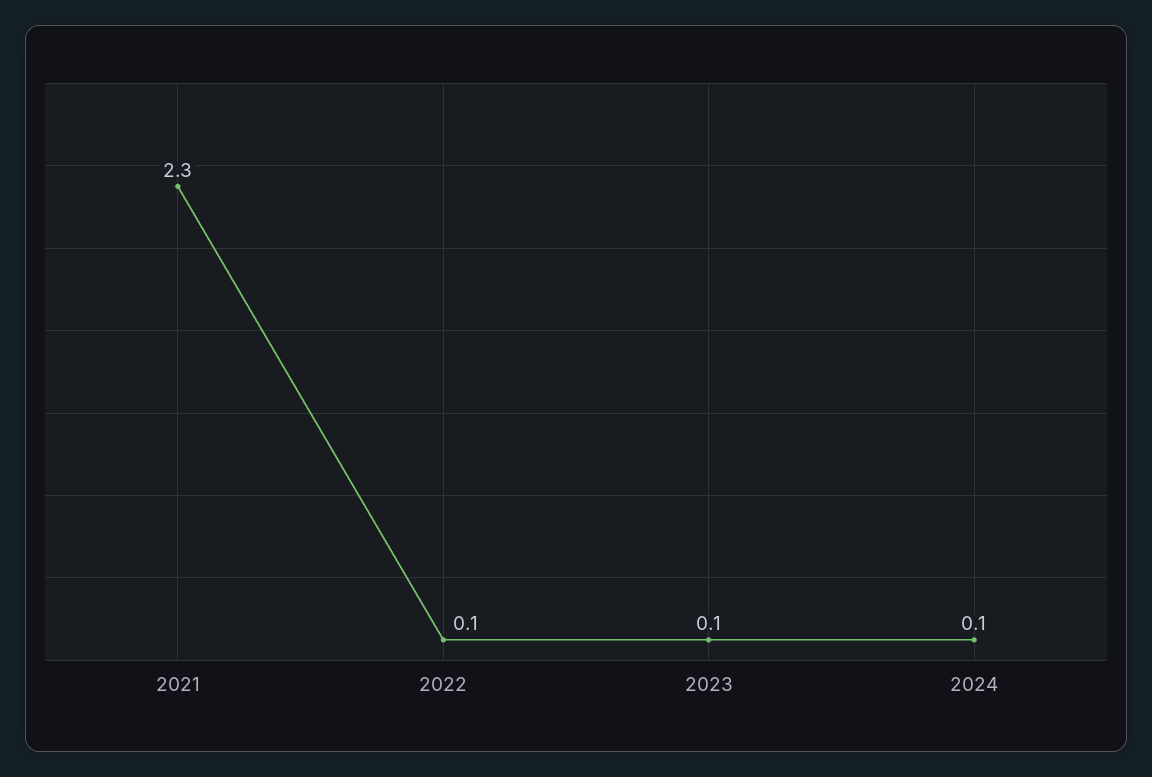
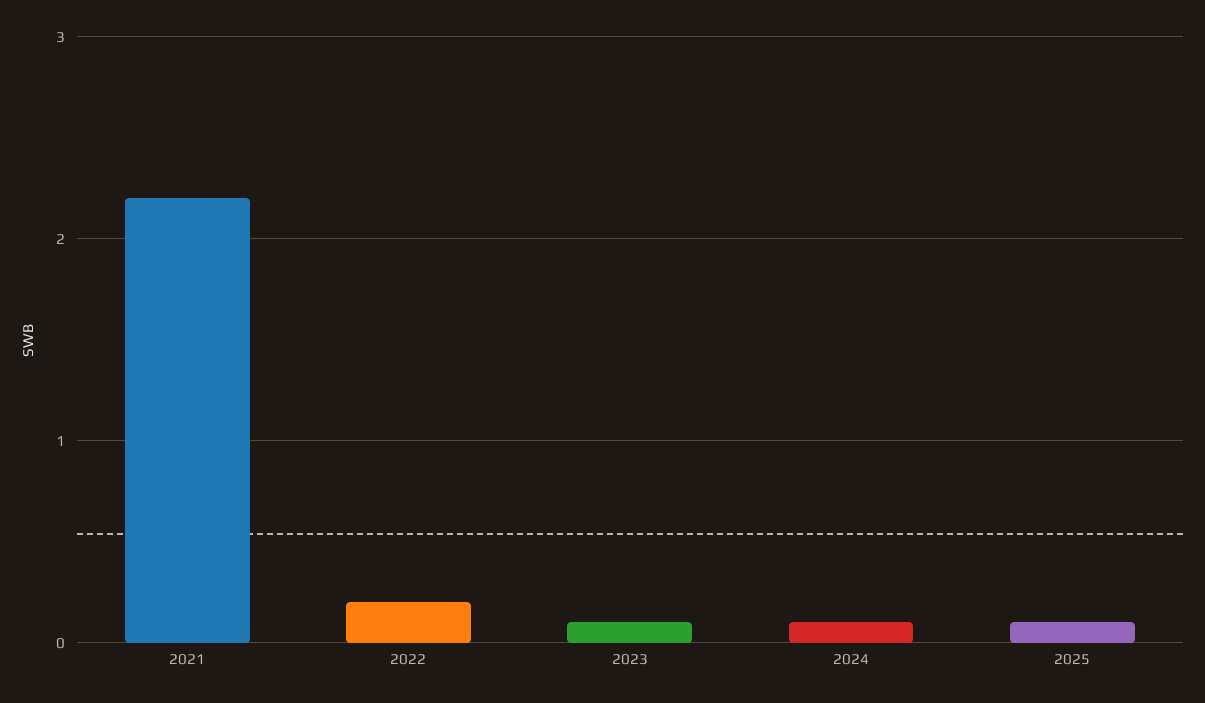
2021: 2.3 -> 2.2
2022: 0.1 -> 0.2
2025: none -> 0.1

